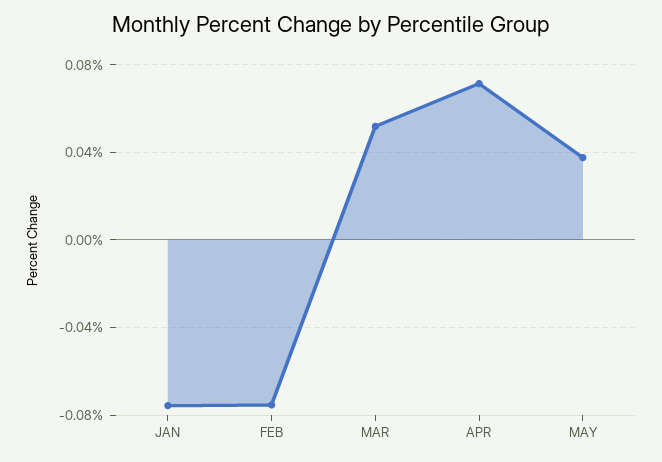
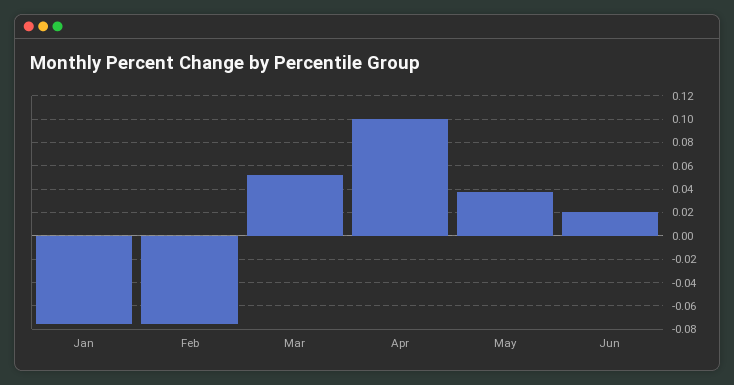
APR: 0.07 -> 0.1
Jun: none -> 0.02

